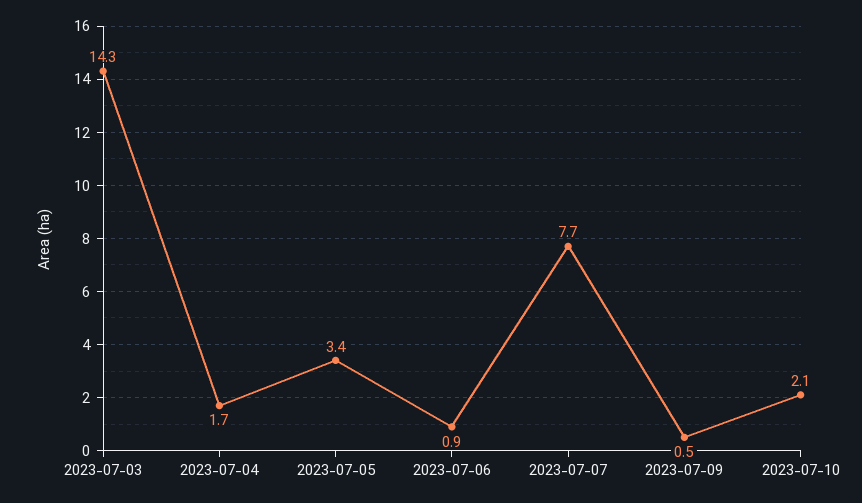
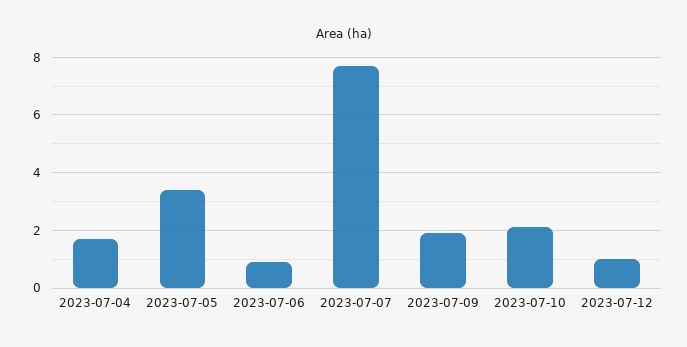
2023-07-03: 14.3 -> none
2023-07-09: 0.5 -> 2
2023-07-12: none -> 1

